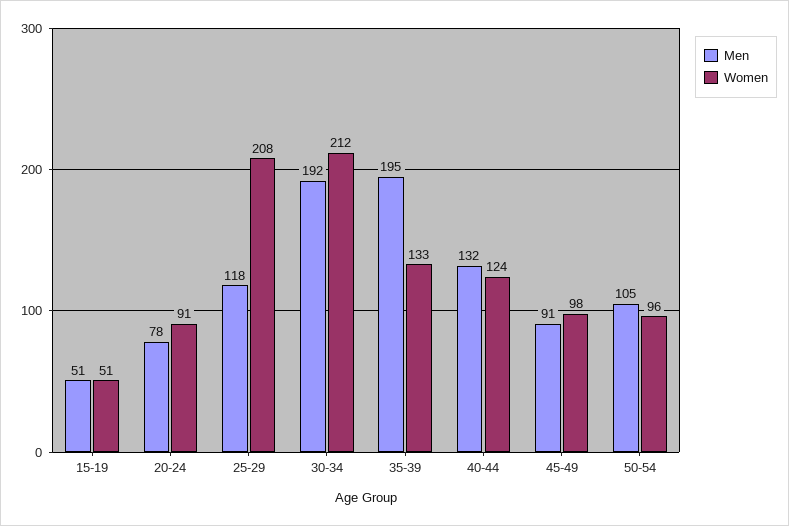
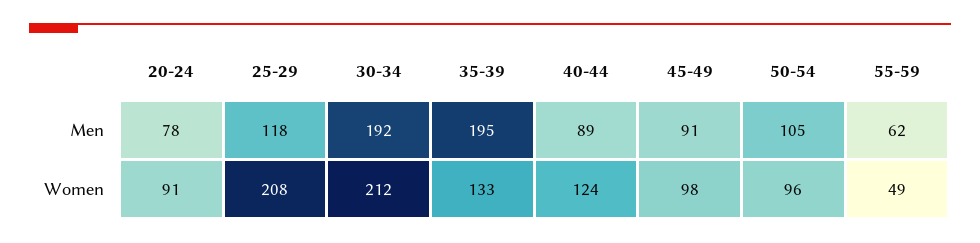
Men, 15-19: 51 -> none
Women, 15-19: 51 -> none
Men, 40-44: 132 -> 89
Men, 55-59: none -> 62
Women, 55-59: none -> 49

